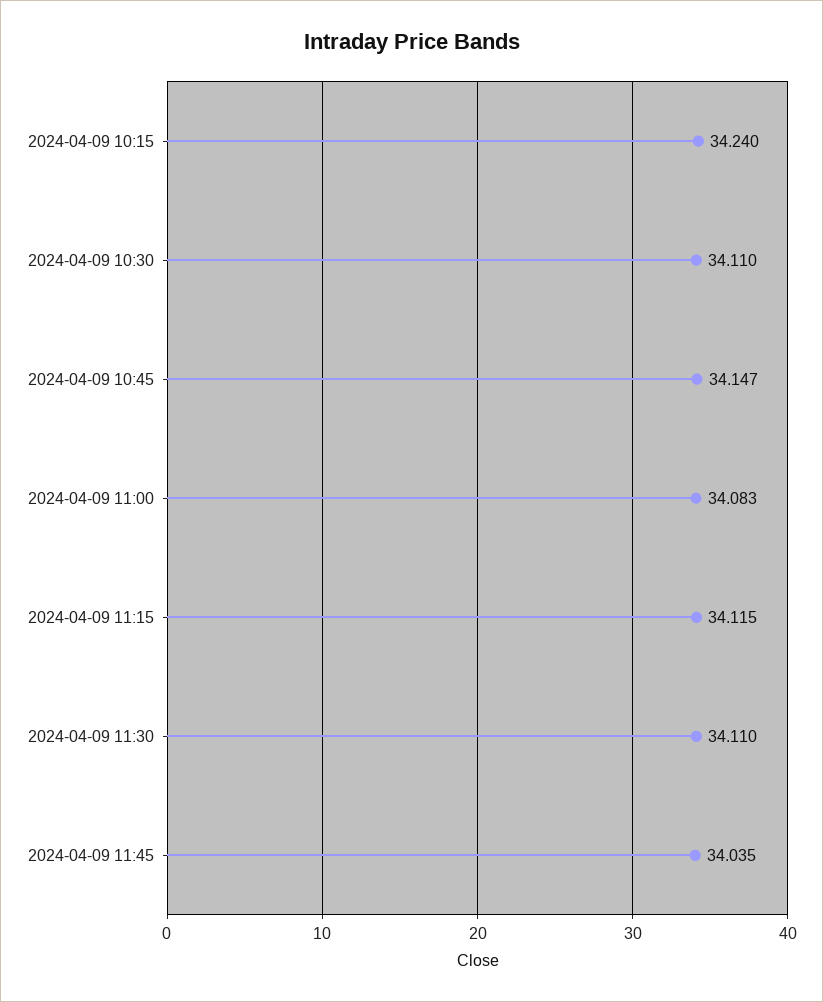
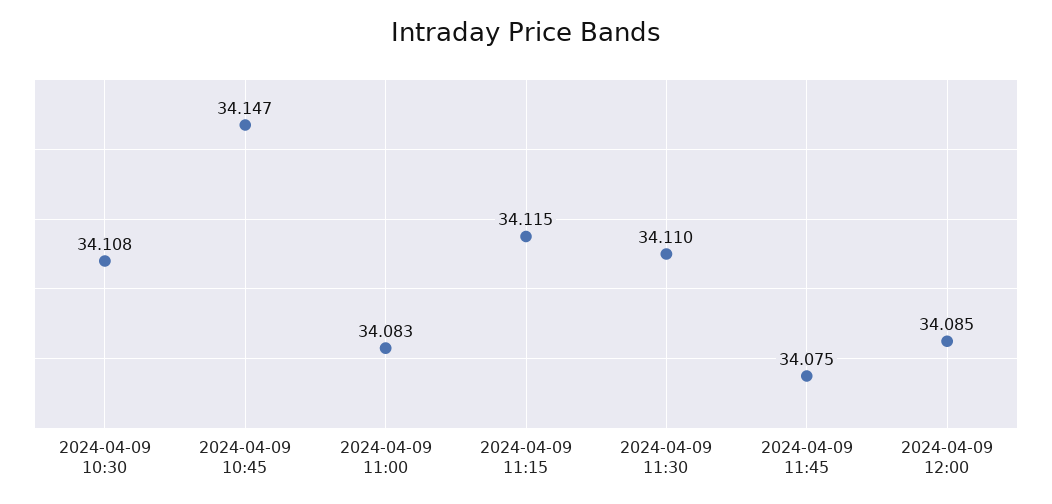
2024-04-09 10:15: 34.24 -> none
2024-04-09 10:30: 34.11 -> 34.108
2024-04-09 11:45: 34.035 -> 34.075
2024-04-09 12:00: none -> 34.085

